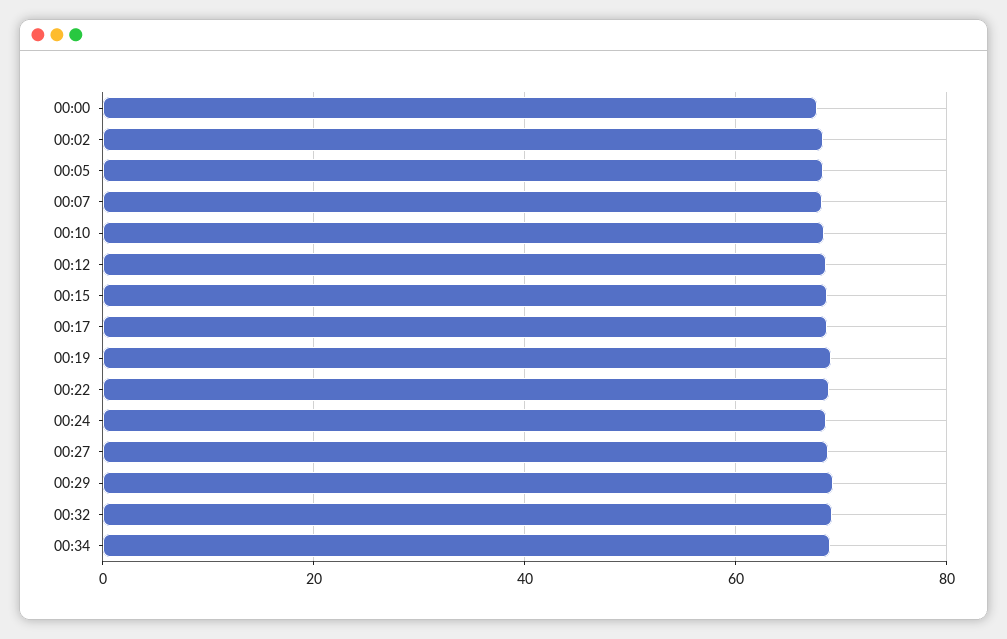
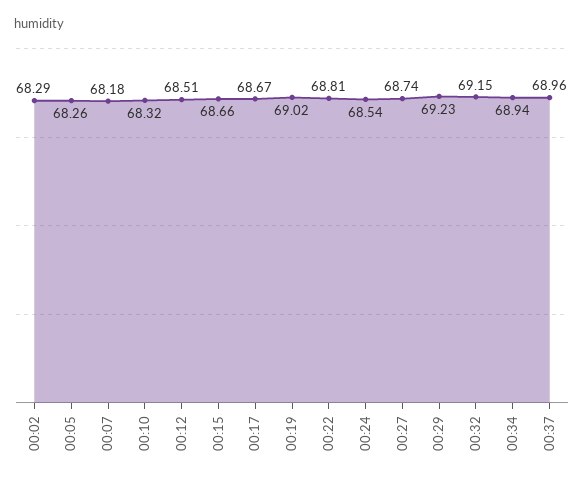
00:00: 68 -> none
00:37: none -> 68.96

